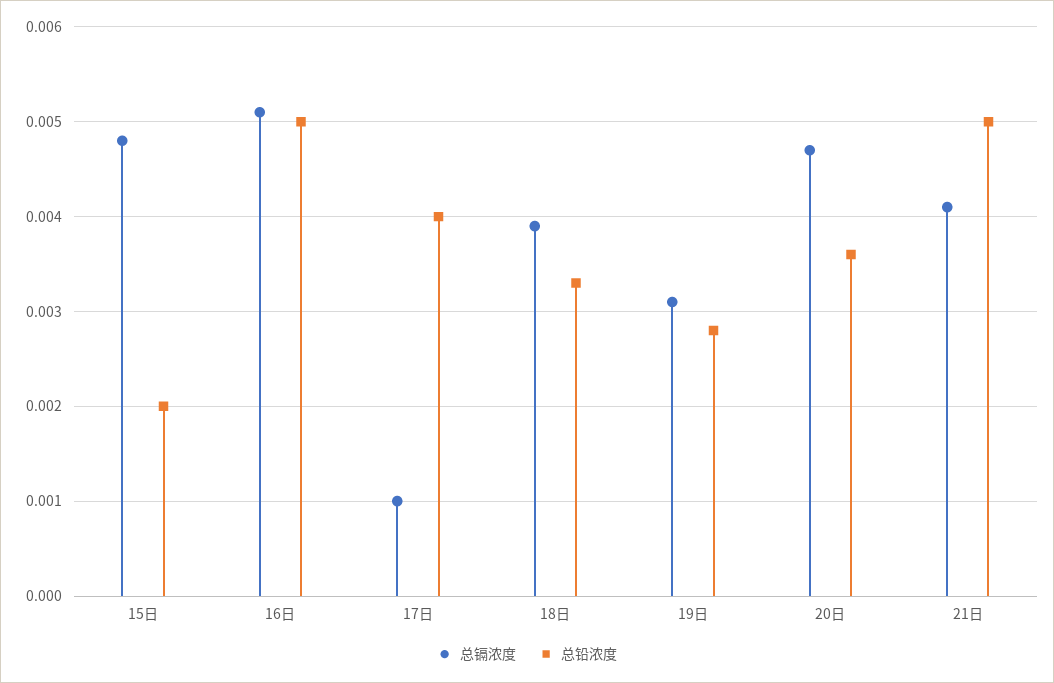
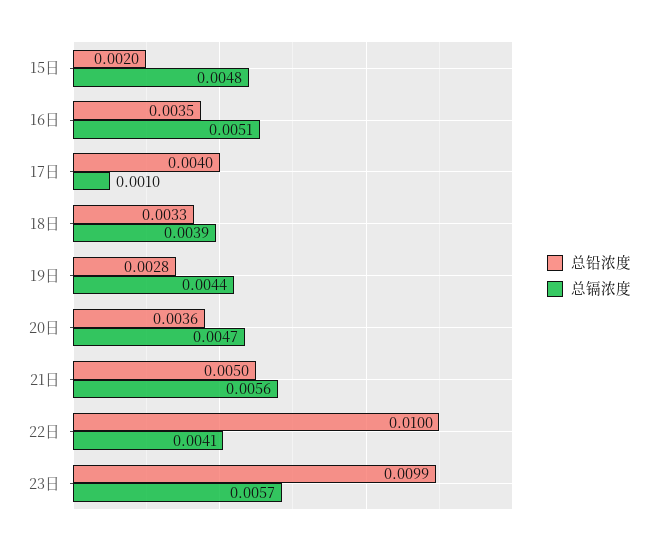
总铅浓度, 16日: 0.005 -> 0.0035
总镉浓度, 19日: 0.0031 -> 0.0044
总镉浓度, 21日: 0.0041 -> 0.0056
总铅浓度, 22日: none -> 0.01
总镉浓度, 22日: none -> 0.0041
总铅浓度, 23日: none -> 0.0099
总镉浓度, 23日: none -> 0.0057

